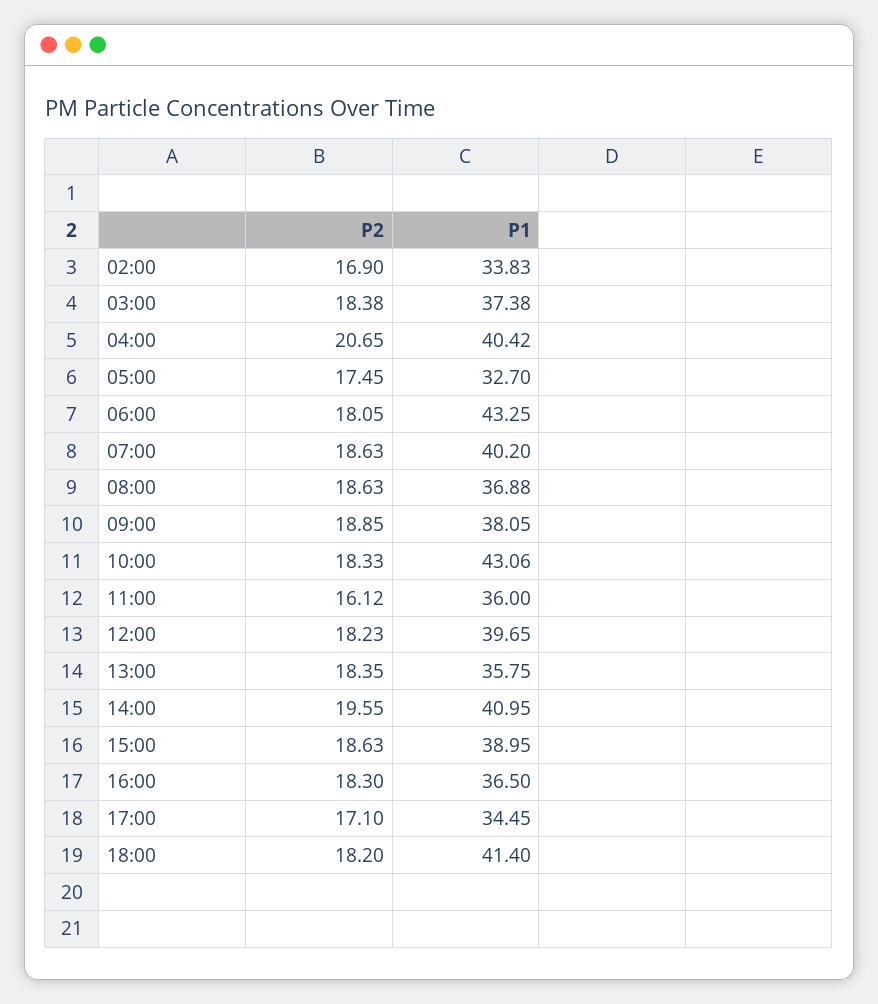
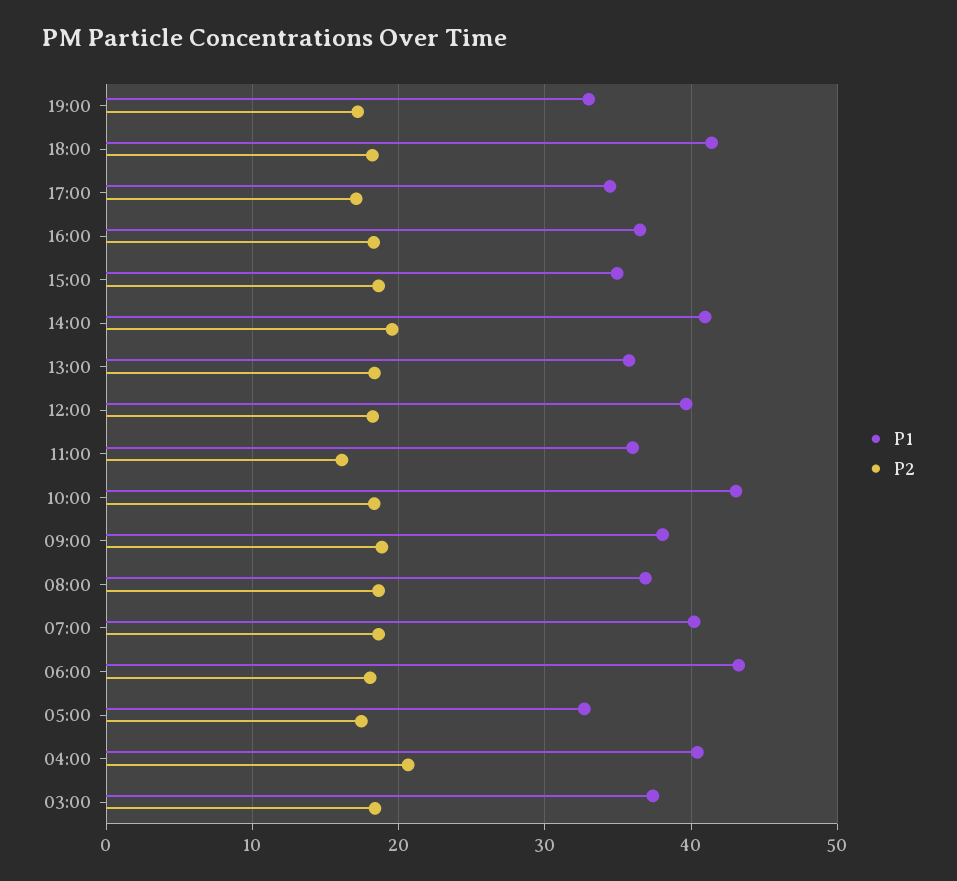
P2, 02:00: 16.9 -> none
P1, 02:00: 33.83 -> none
P1, 15:00: 38.95 -> 35
P1, 19:00: none -> 33
P2, 19:00: none -> 17

